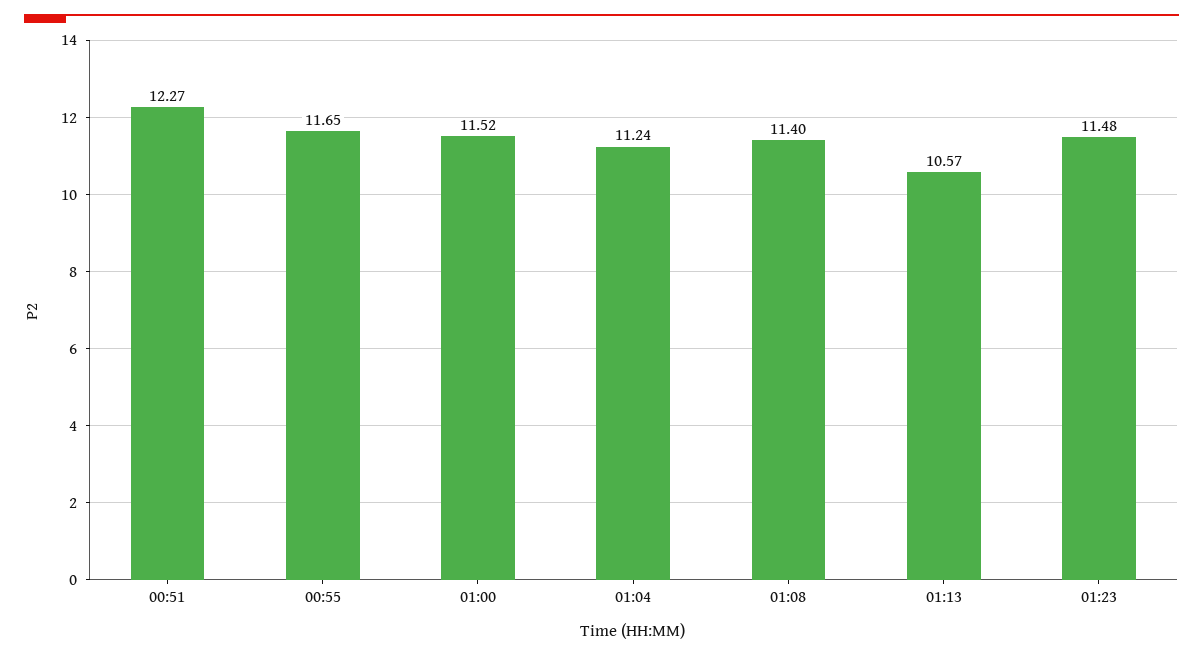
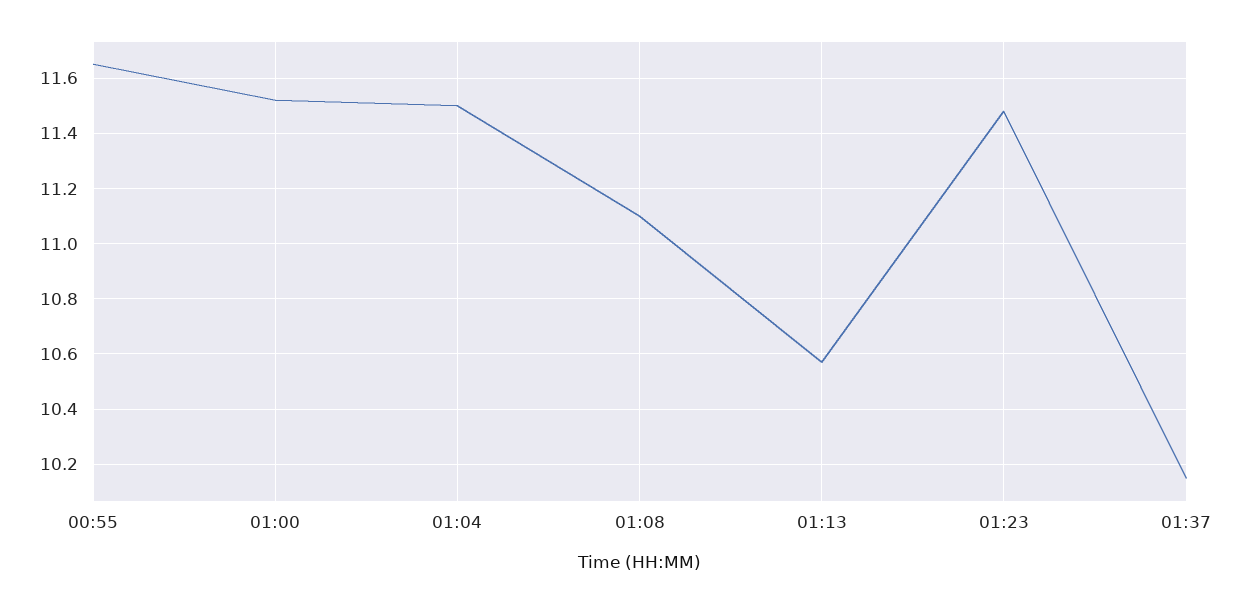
00:51: 12.27 -> none
01:04: 11.24 -> 11.5
01:08: 11.4 -> 11.1
01:37: none -> 10.15

